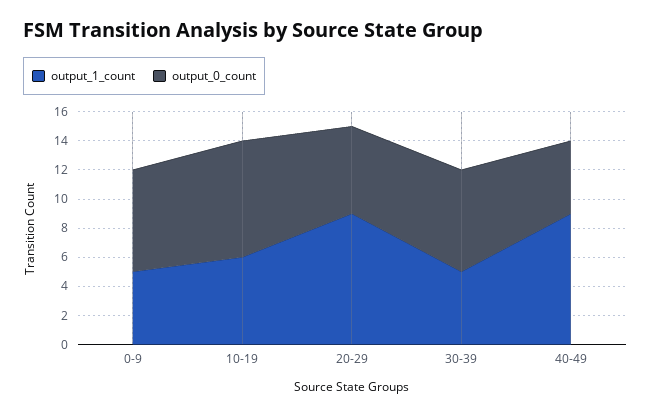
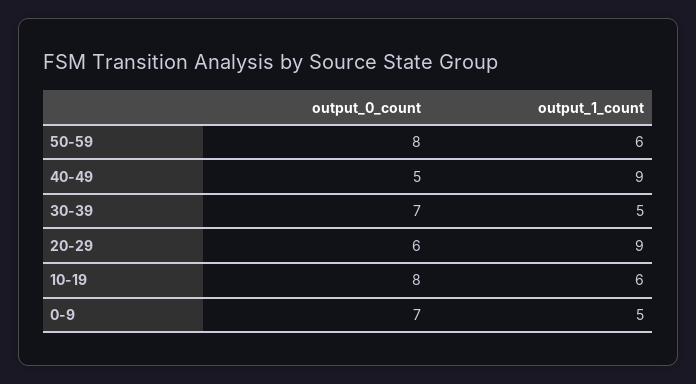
output_0_count, 50-59: none -> 8
output_1_count, 50-59: none -> 6

